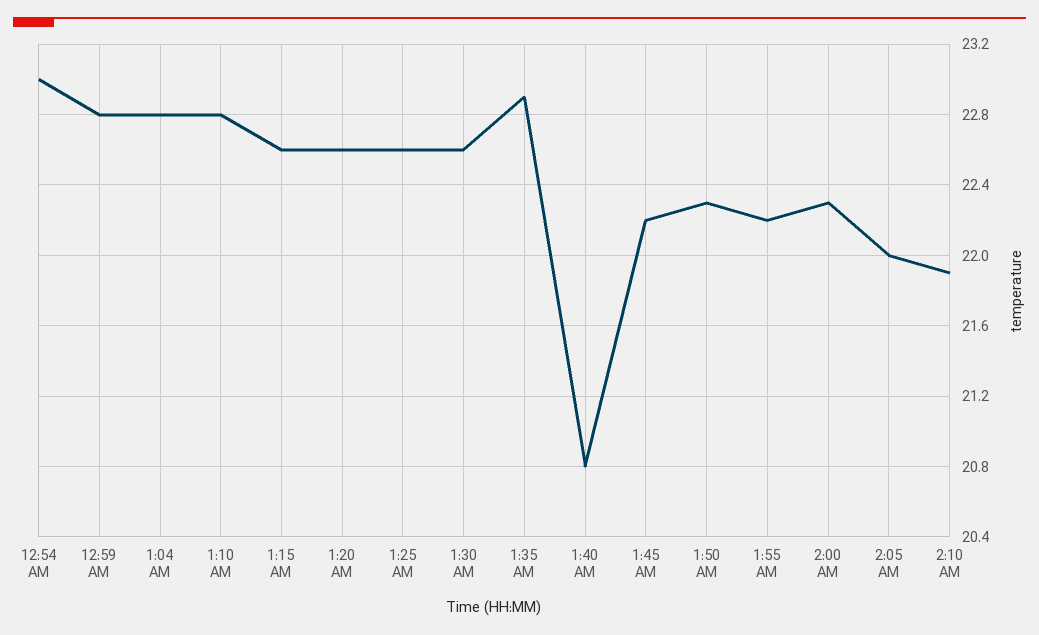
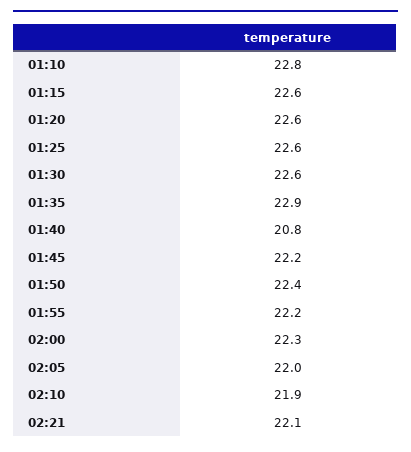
12:54 AM: 23 -> none
12:59 AM: 22.8 -> none
1:04 AM: 22.8 -> none
1:50 AM: 22.3 -> 22.4
02:21: none -> 22.1

